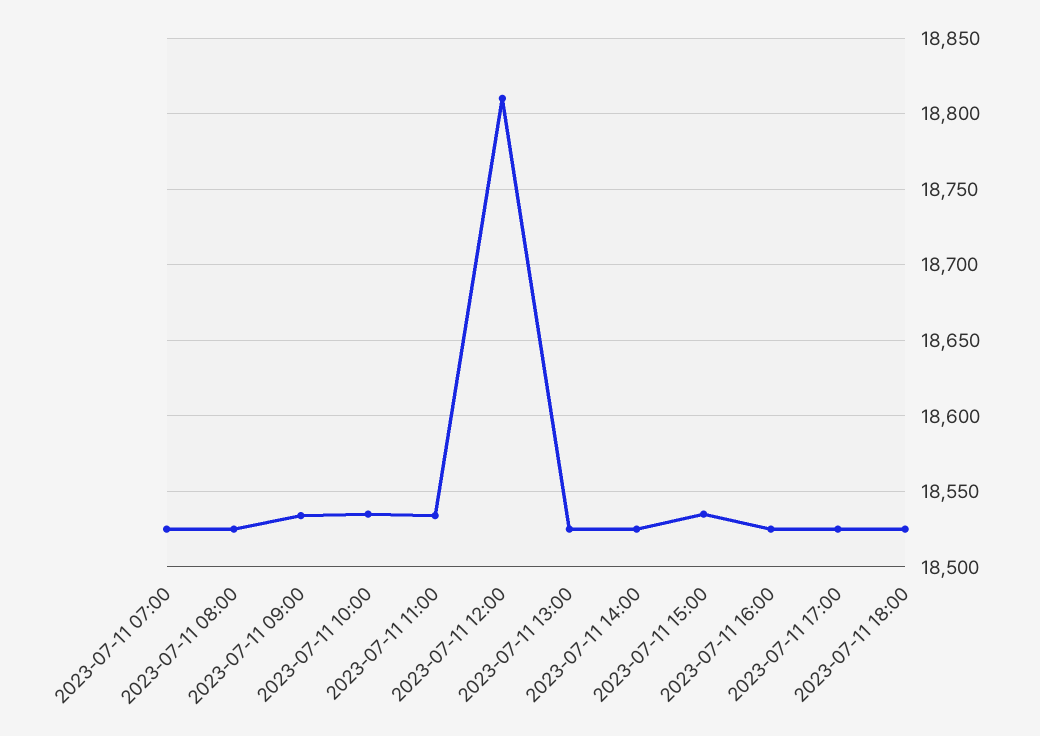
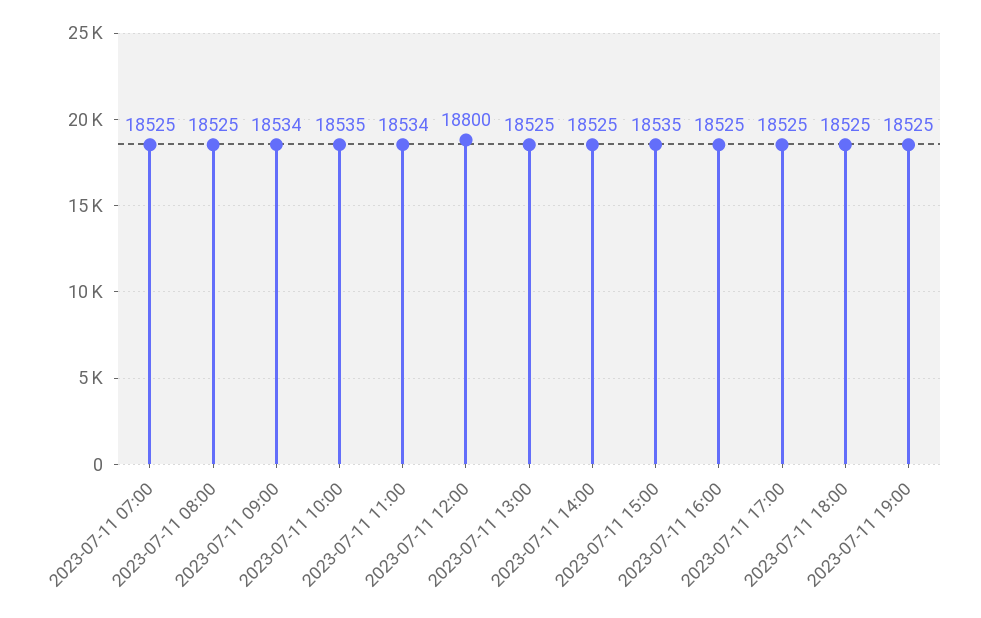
2023-07-11 12:00: 18810 -> 18800
2023-07-11 19:00: none -> 18525

